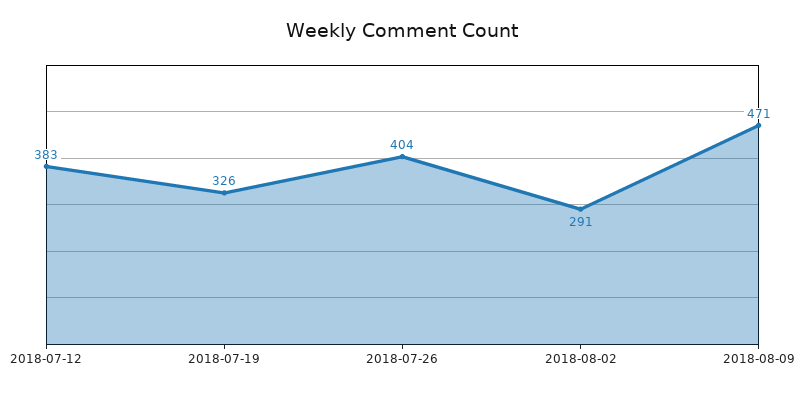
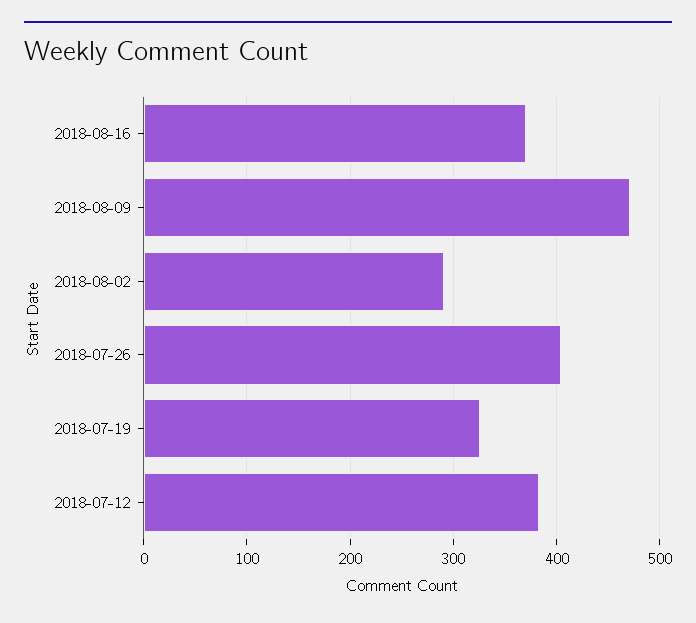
2018-08-16: none -> 370

